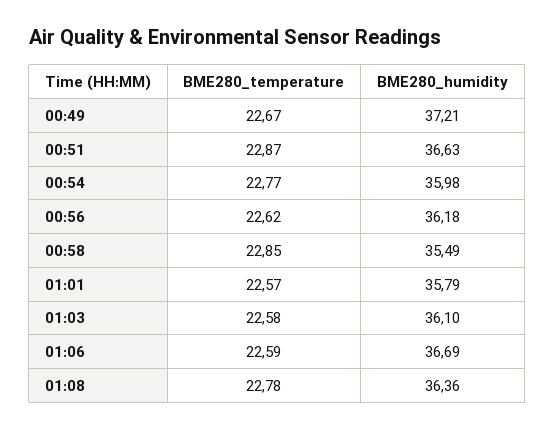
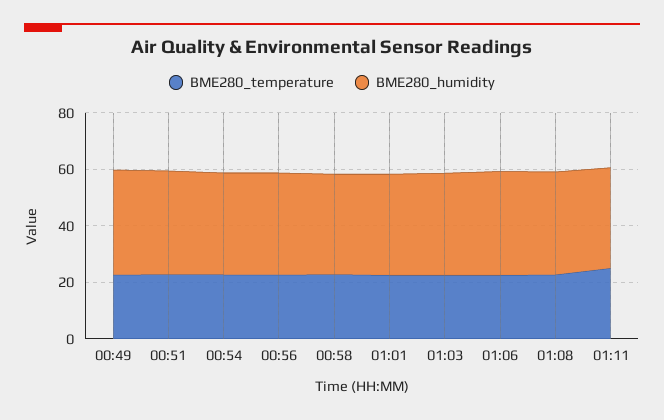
BME280_temperature, 01:11: none -> 25
BME280_humidity, 01:11: none -> 35

